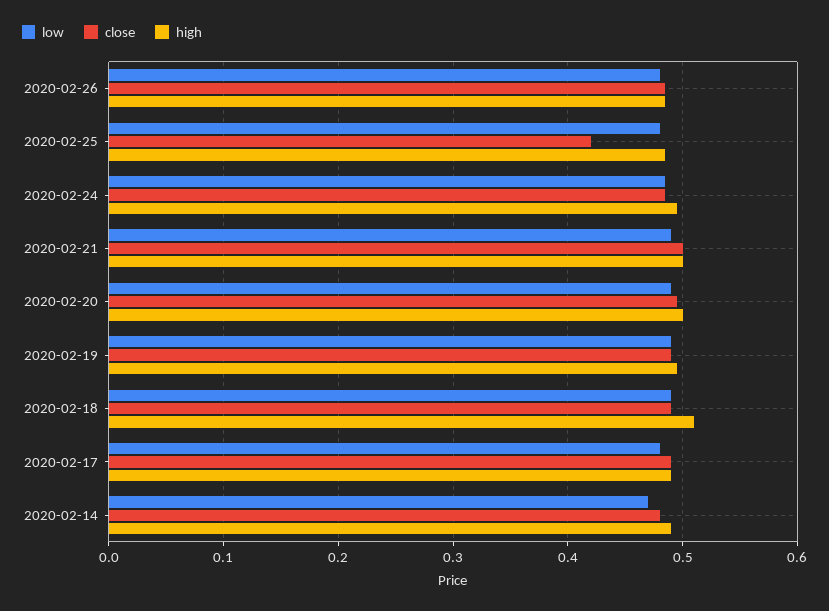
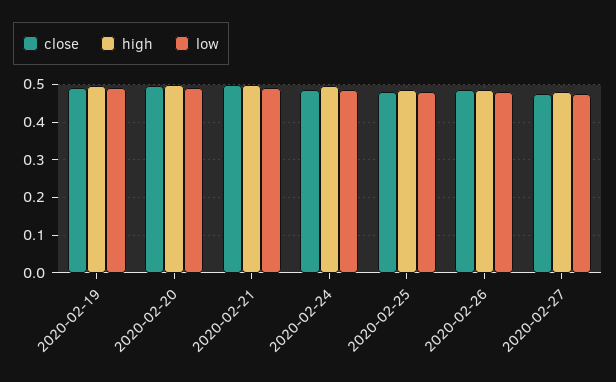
close, 2020-02-25: 0.42 -> 0.48
low, 2020-02-18: 0.49 -> none
close, 2020-02-18: 0.49 -> none
high, 2020-02-18: 0.51 -> none
low, 2020-02-17: 0.48 -> none
close, 2020-02-17: 0.49 -> none
high, 2020-02-17: 0.49 -> none
low, 2020-02-14: 0.47 -> none
close, 2020-02-14: 0.48 -> none
high, 2020-02-14: 0.49 -> none
close, 2020-02-27: none -> 0.48
high, 2020-02-27: none -> 0.48
low, 2020-02-27: none -> 0.48

